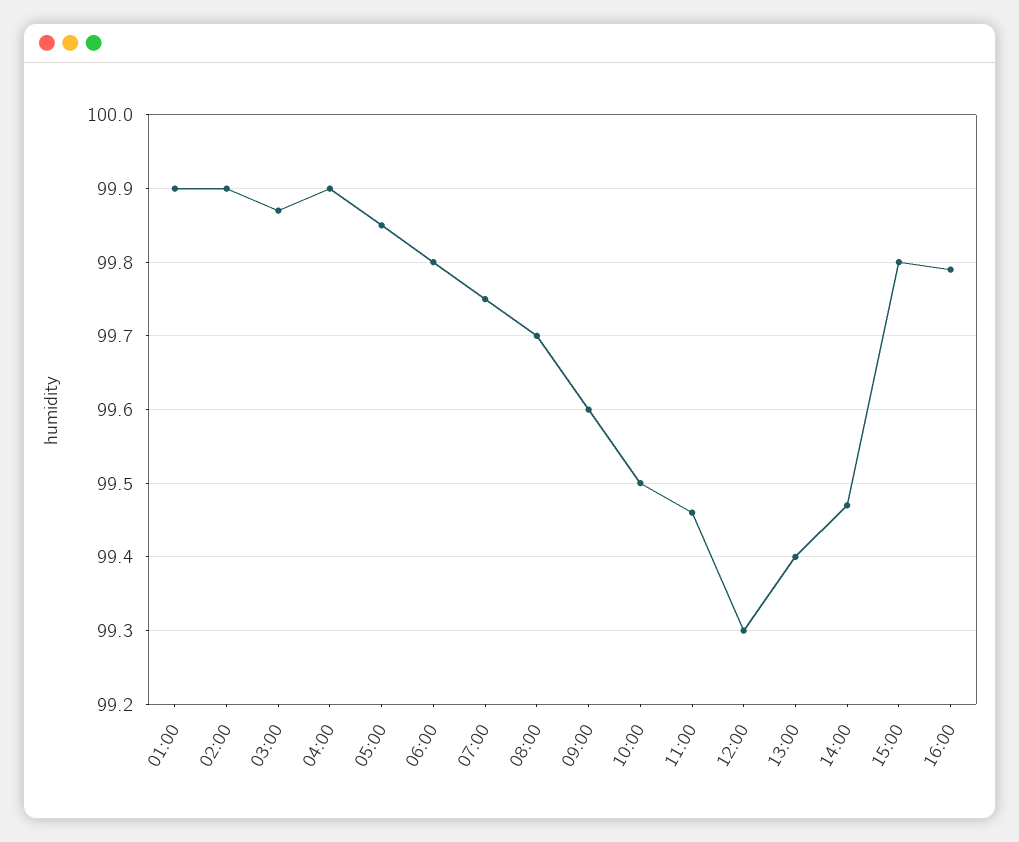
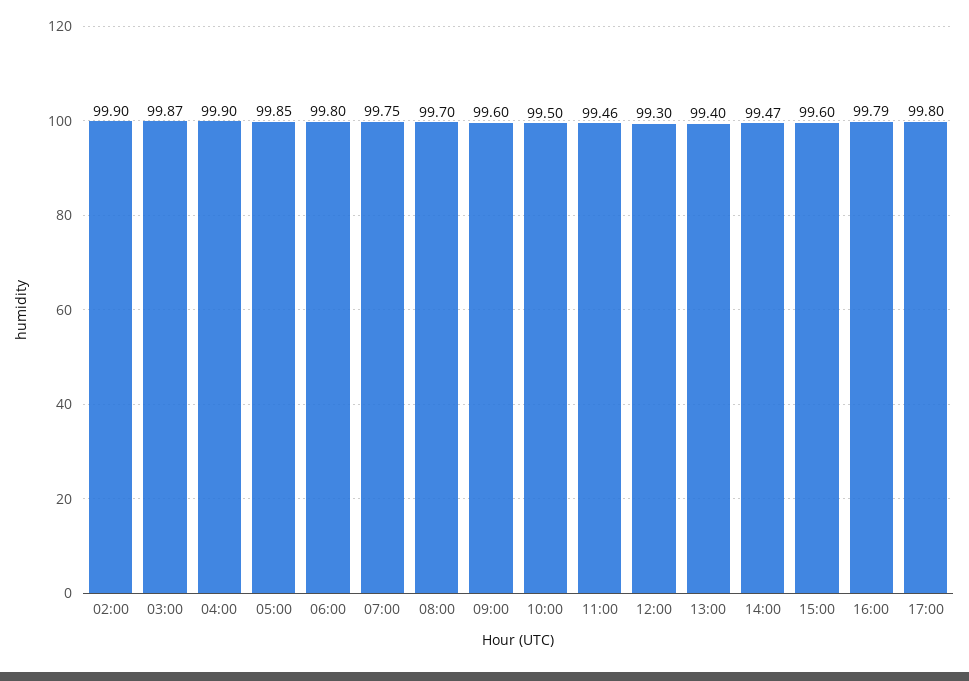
01:00: 99.9 -> none
15:00: 99.8 -> 99.6
17:00: none -> 99.8

